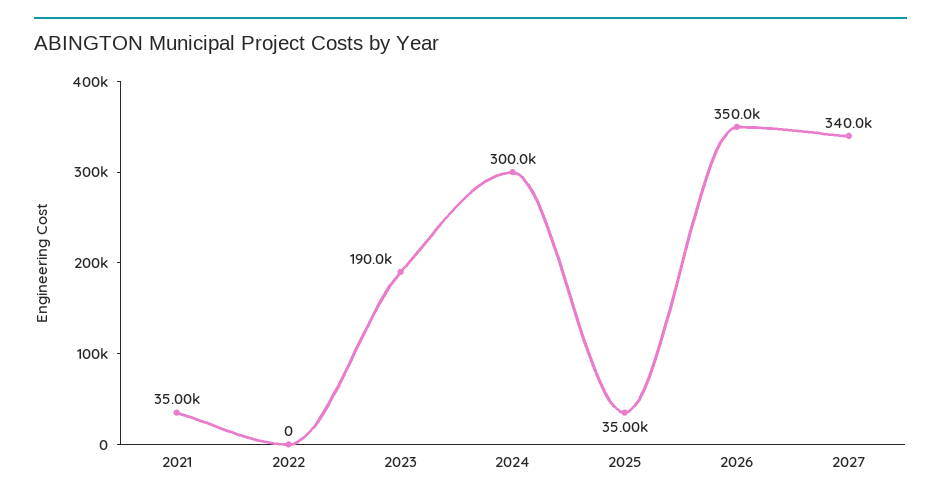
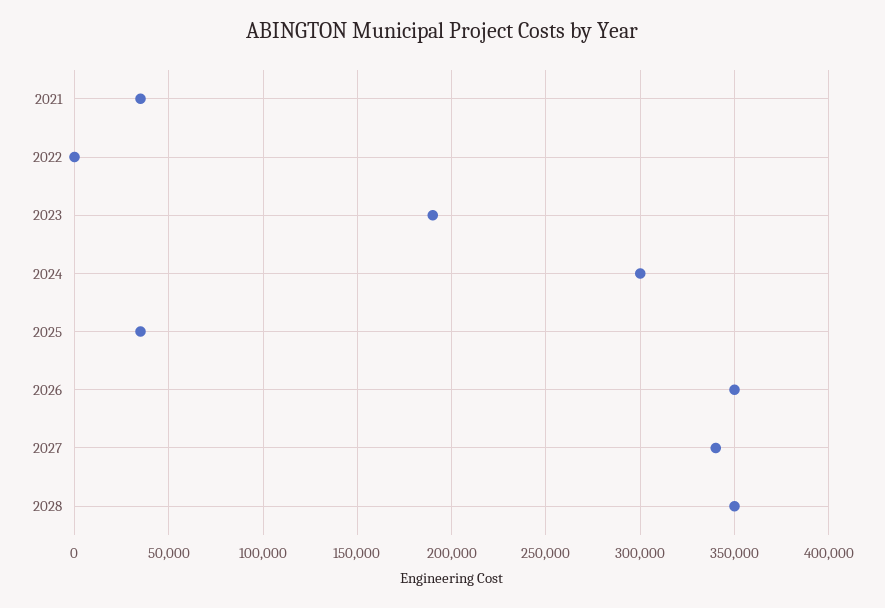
2028: none -> 350000

